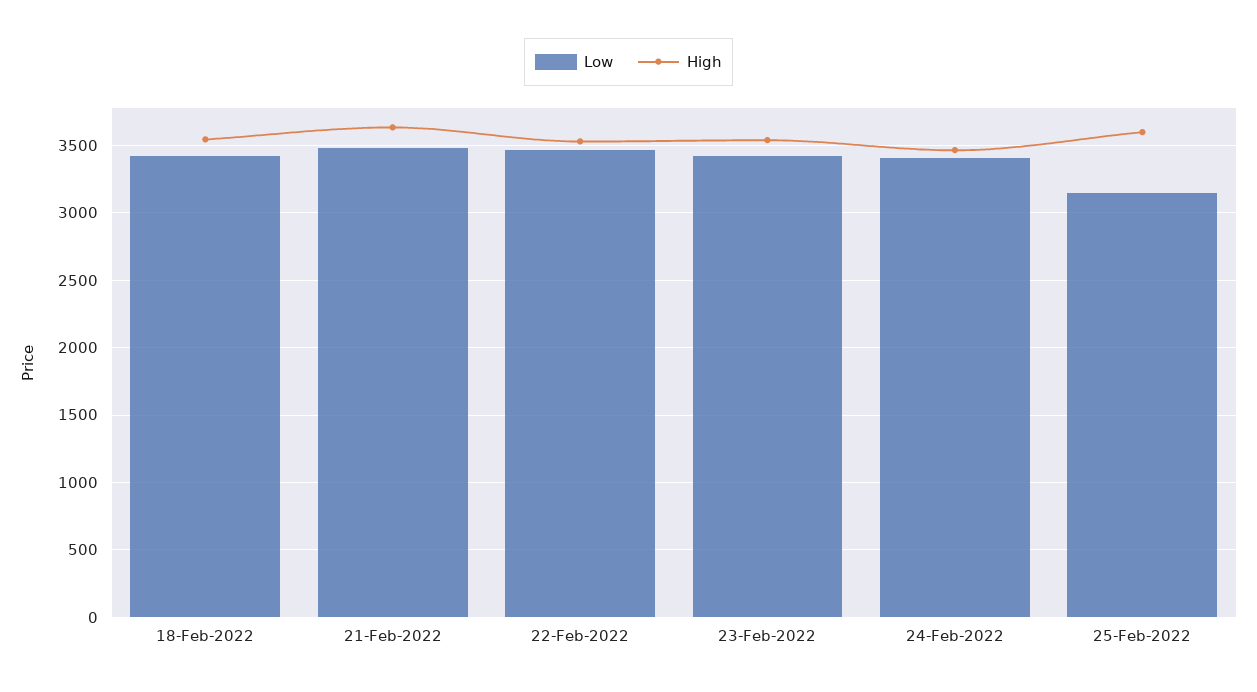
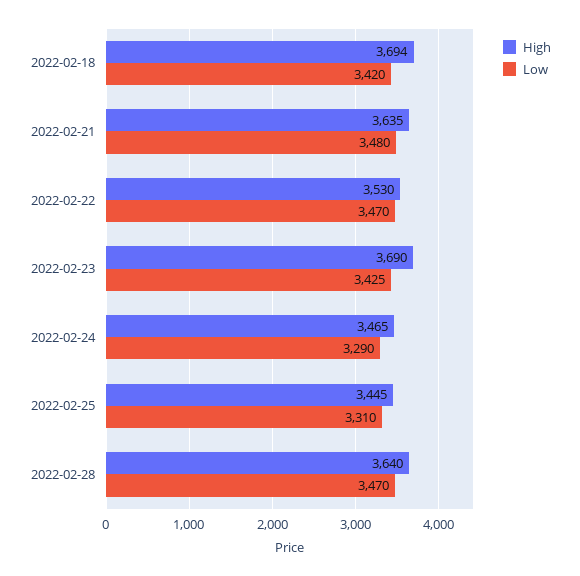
High, 18-Feb-2022: 3550 -> 3694
High, 23-Feb-2022: 3550 -> 3690
Low, 24-Feb-2022: 3400 -> 3290
Low, 25-Feb-2022: 3150 -> 3310
High, 25-Feb-2022: 3600 -> 3445
High, 2022-02-28: none -> 3640
Low, 2022-02-28: none -> 3470

